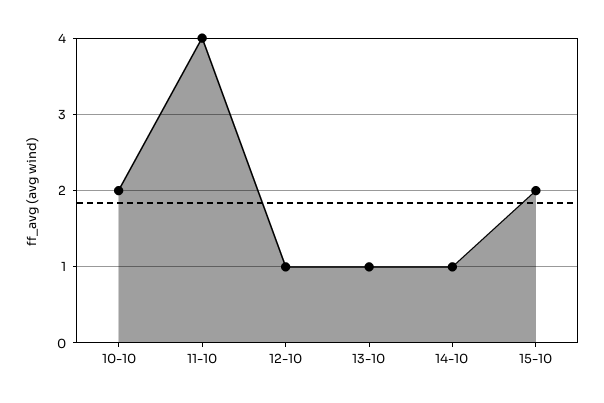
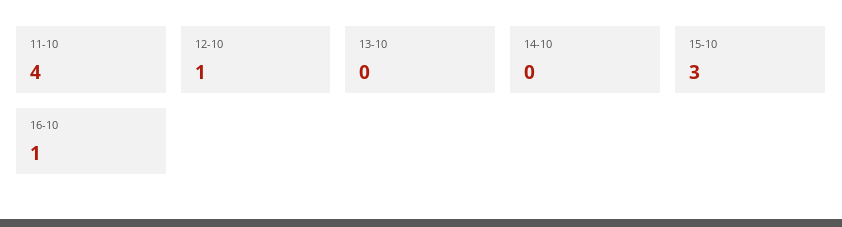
10-10: 2 -> none
13-10: 1 -> 0
14-10: 1 -> 0
15-10: 2 -> 3
16-10: none -> 1

